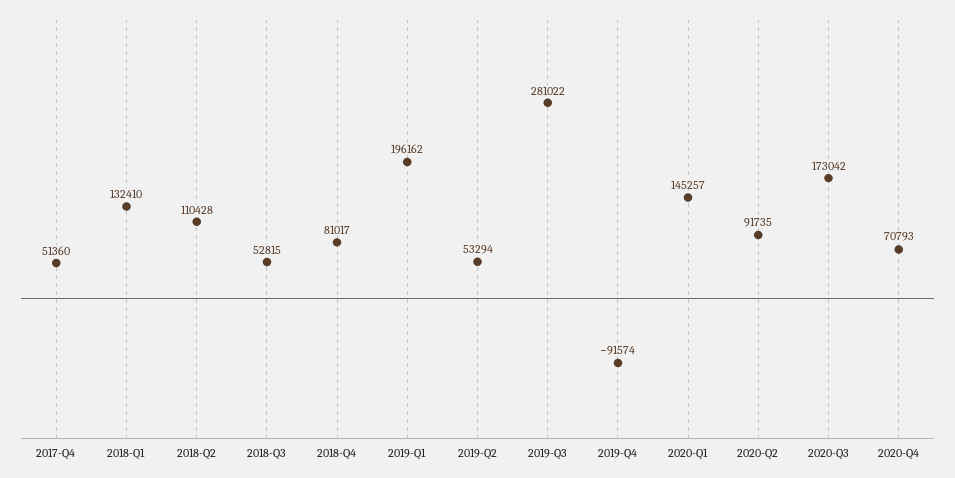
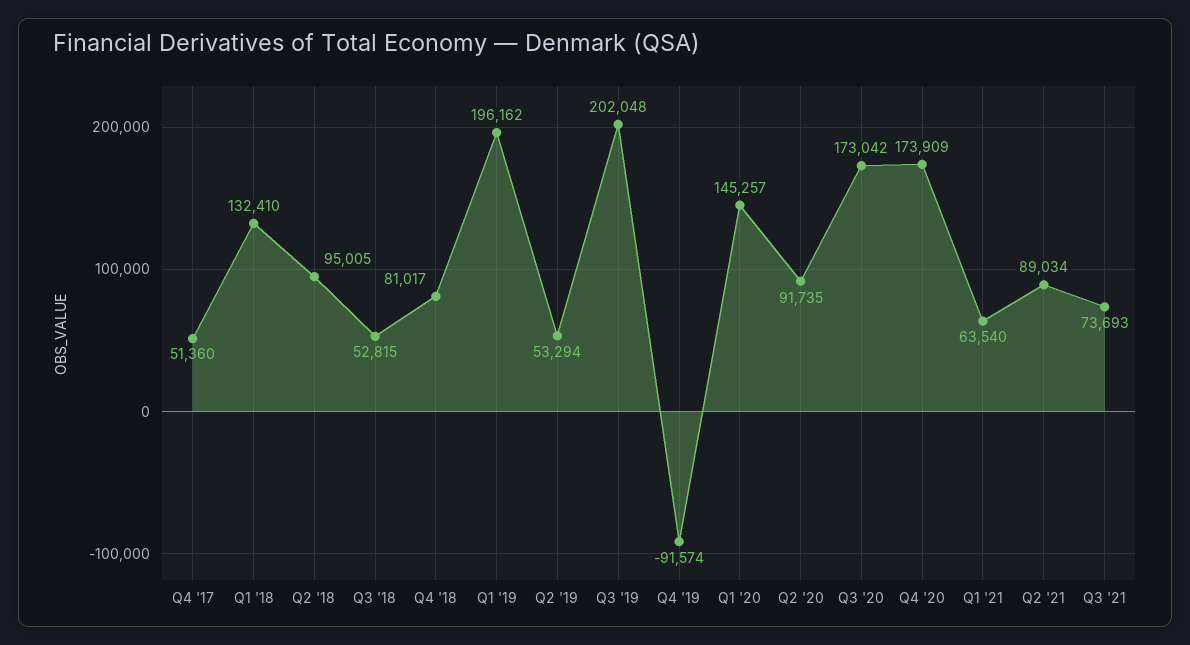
2018-Q2: 110428 -> 95005
2019-Q3: 281022 -> 202048
2020-Q4: 70793 -> 173909
Q1 '21: none -> 63540
Q2 '21: none -> 89034
Q3 '21: none -> 73693

